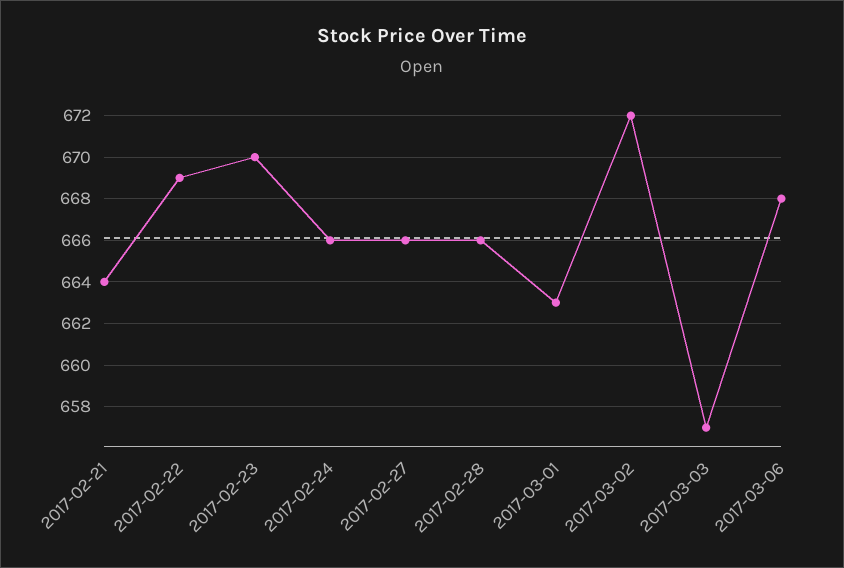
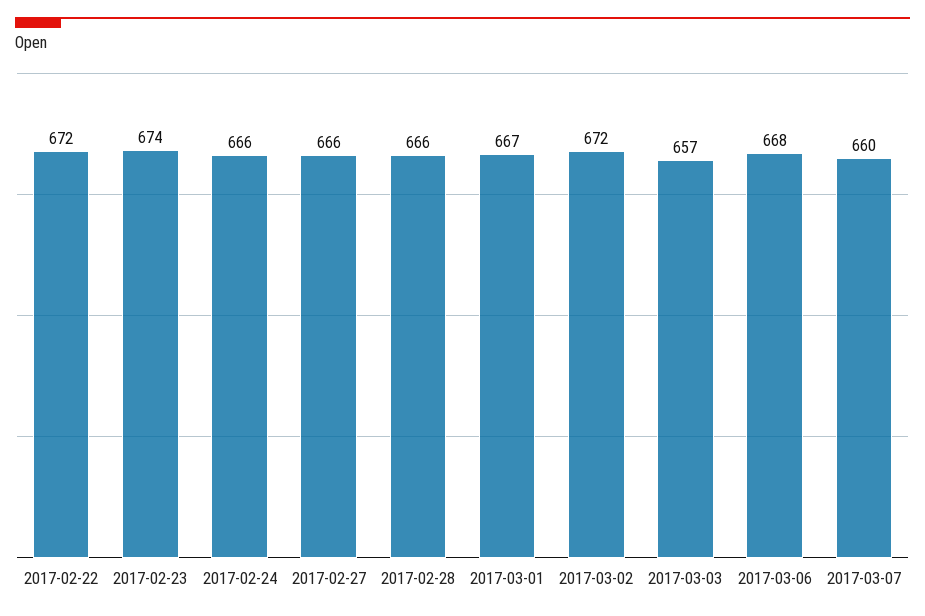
2017-02-21: 664 -> none
2017-02-22: 669 -> 672
2017-02-23: 670 -> 674
2017-03-01: 663 -> 667
2017-03-07: none -> 660

